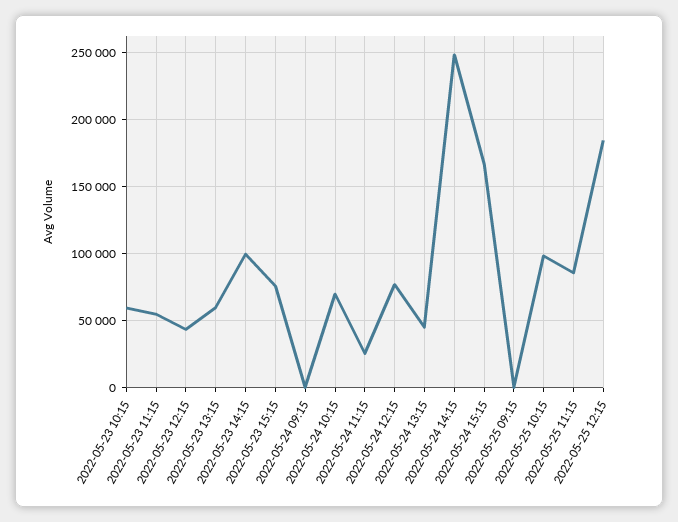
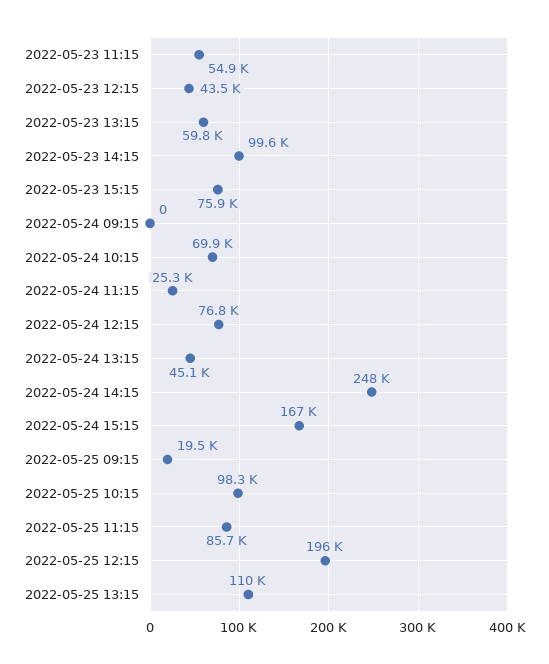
2022-05-23 10:15: 60000 -> none
2022-05-25 09:15: 0 -> 19500
2022-05-25 12:15: 185000 -> 196000
2022-05-25 13:15: none -> 110000

